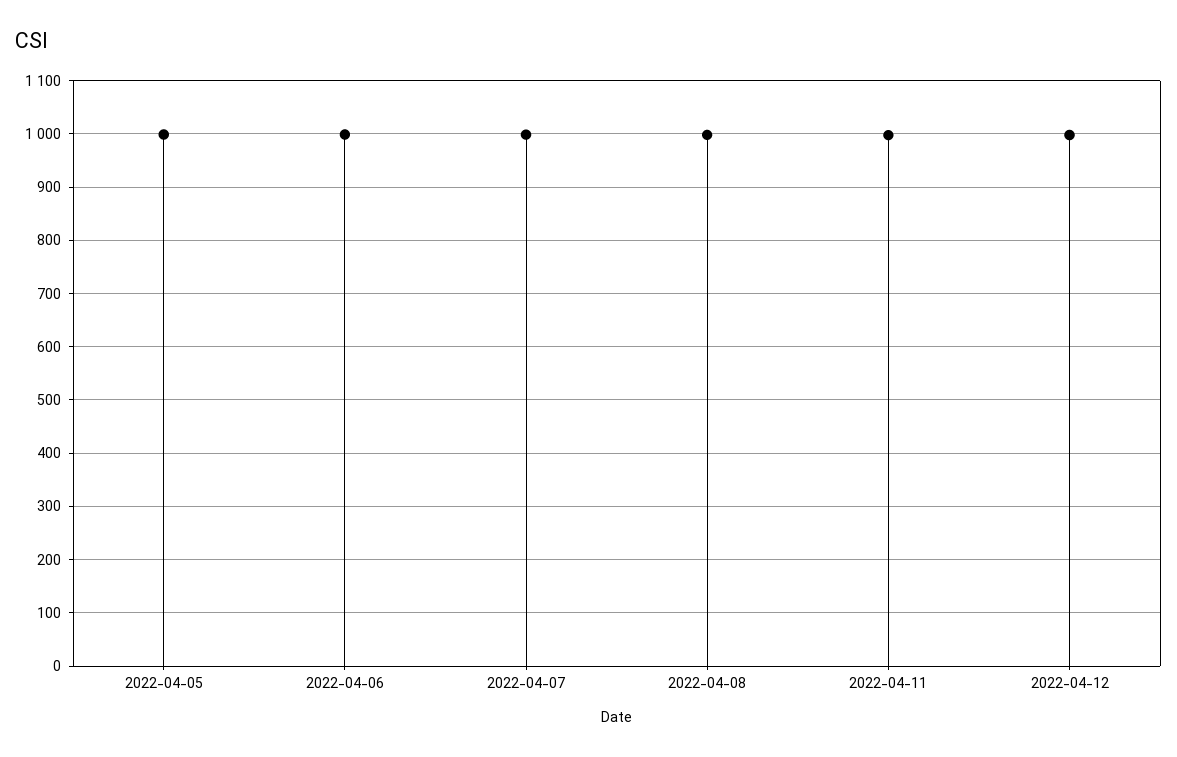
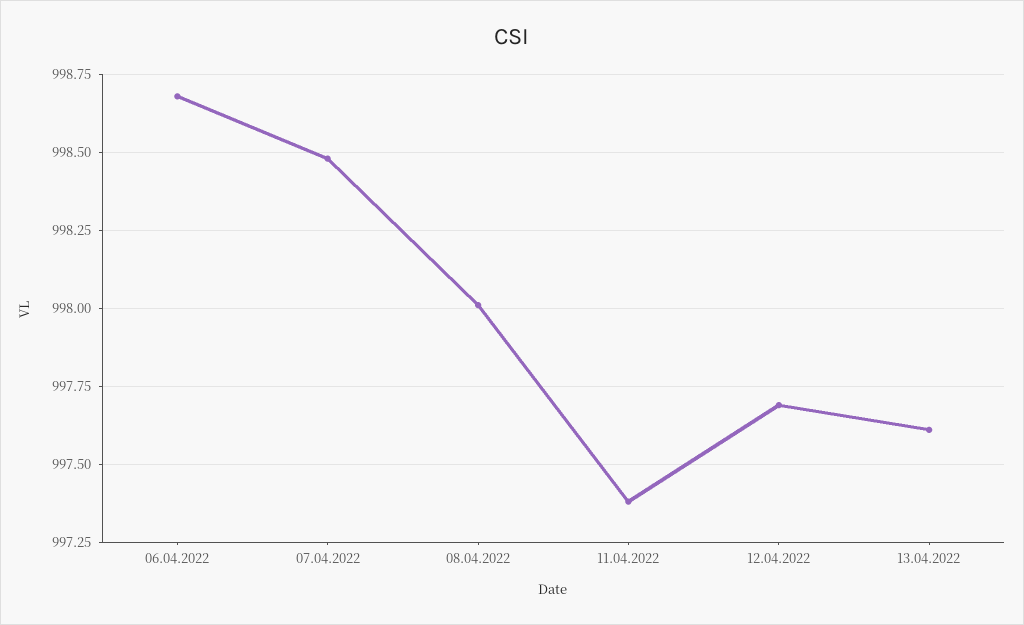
2022-04-05: 1000 -> none
13.04.2022: none -> 997.6

